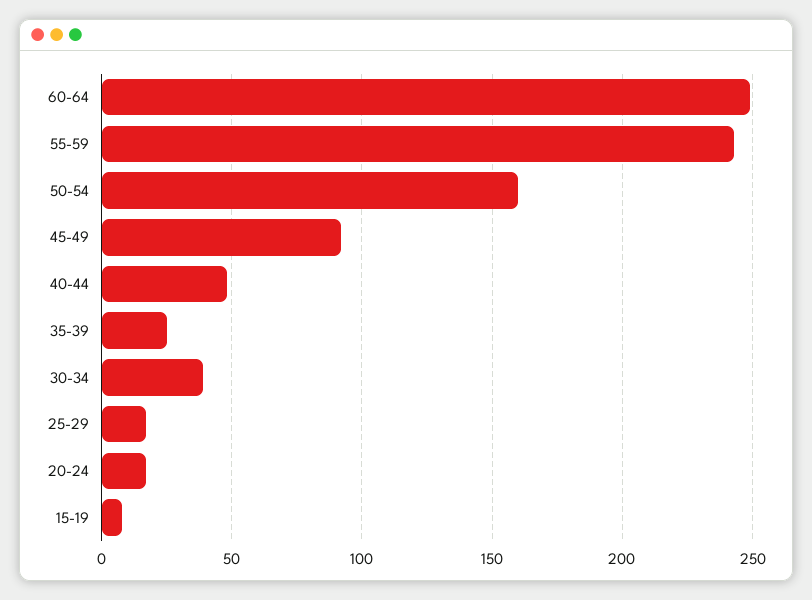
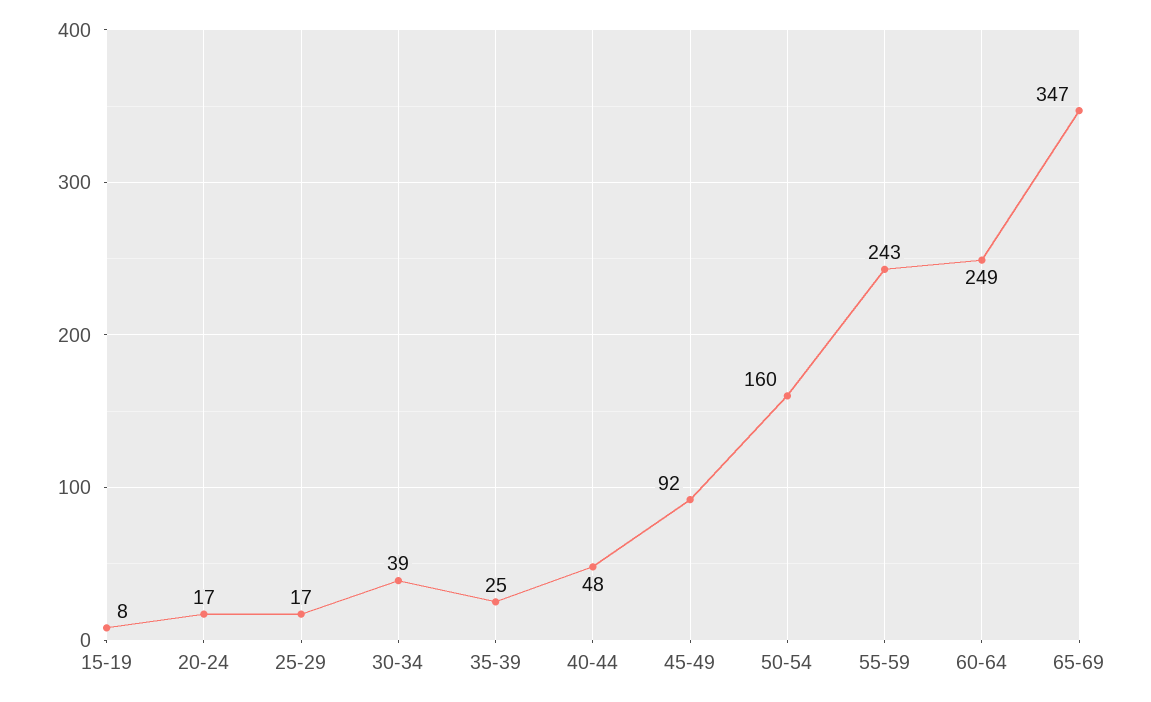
65-69: none -> 347

